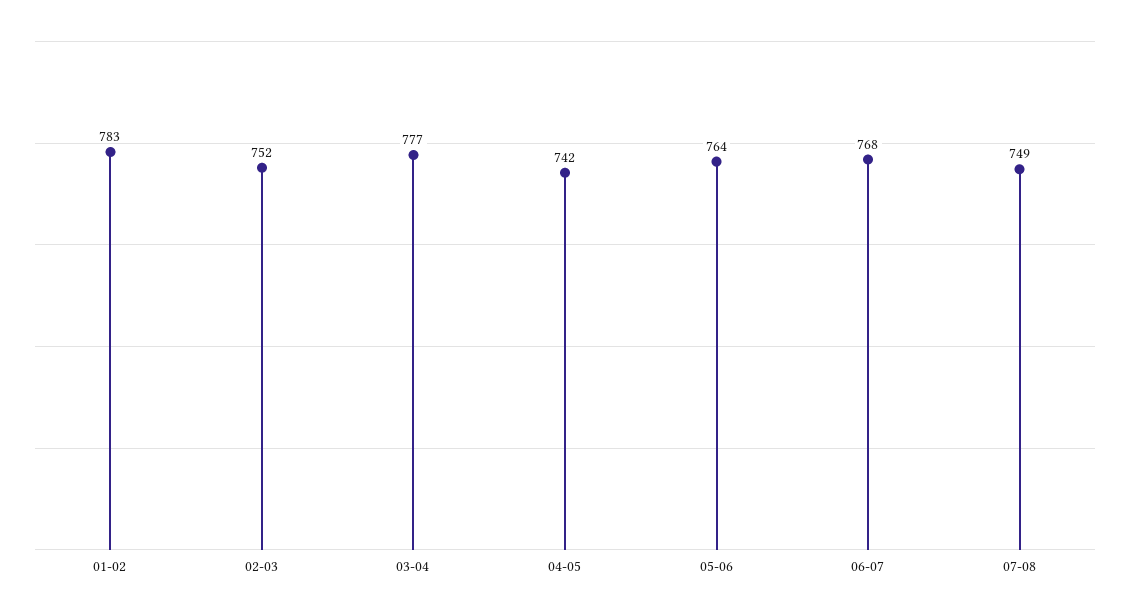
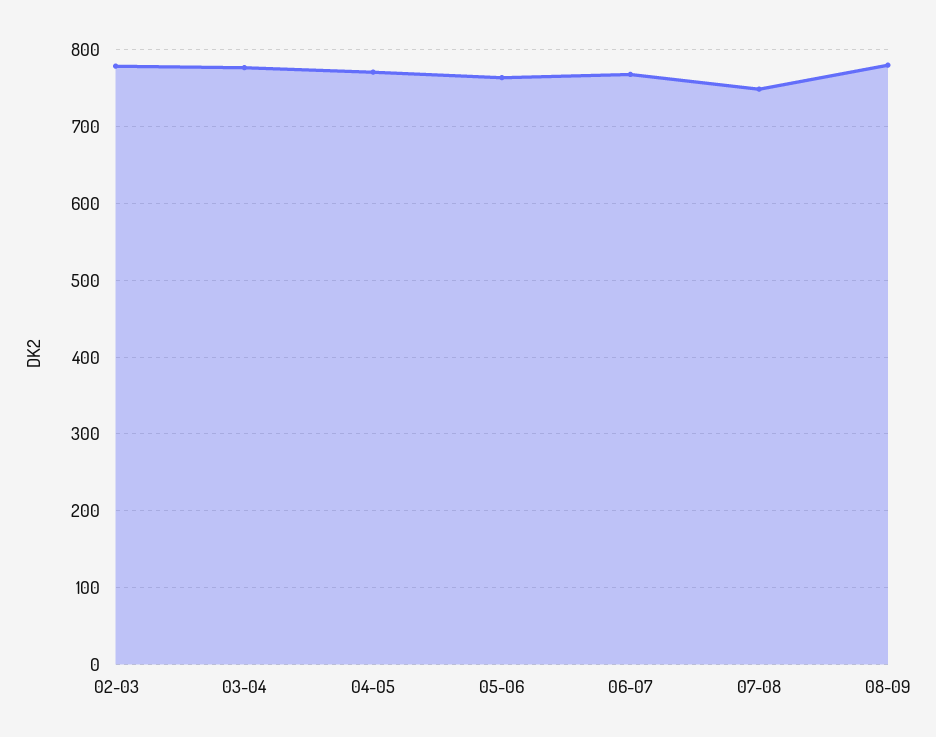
01-02: 783 -> none
02-03: 752 -> 780
04-05: 742 -> 770
08-09: none -> 780

